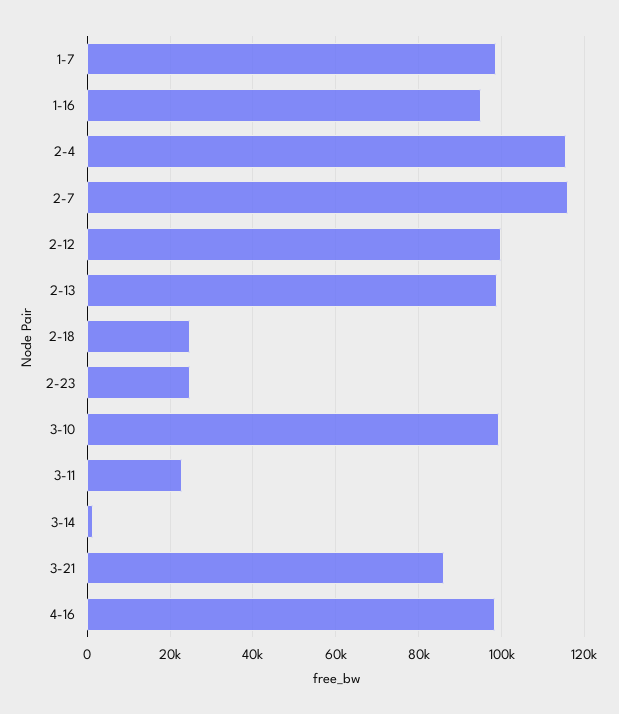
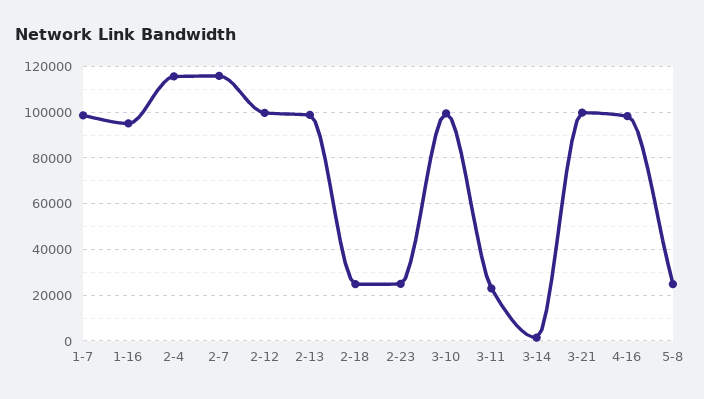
3-21: 86000 -> 100000
5-8: none -> 25000

